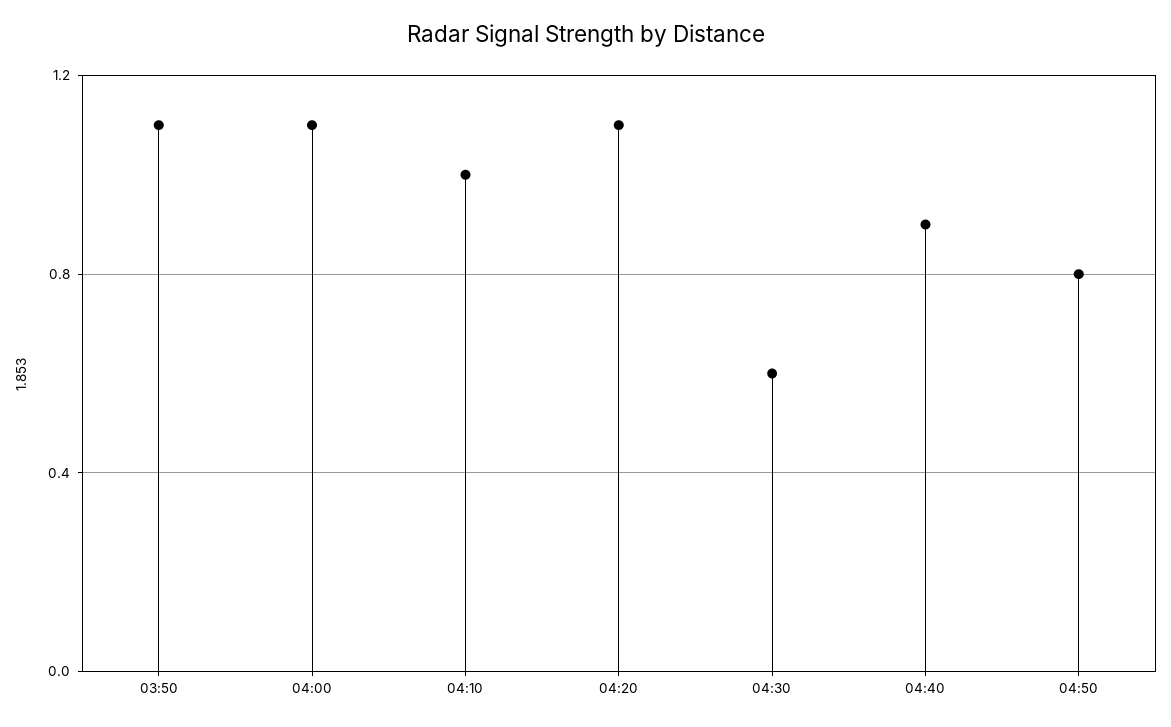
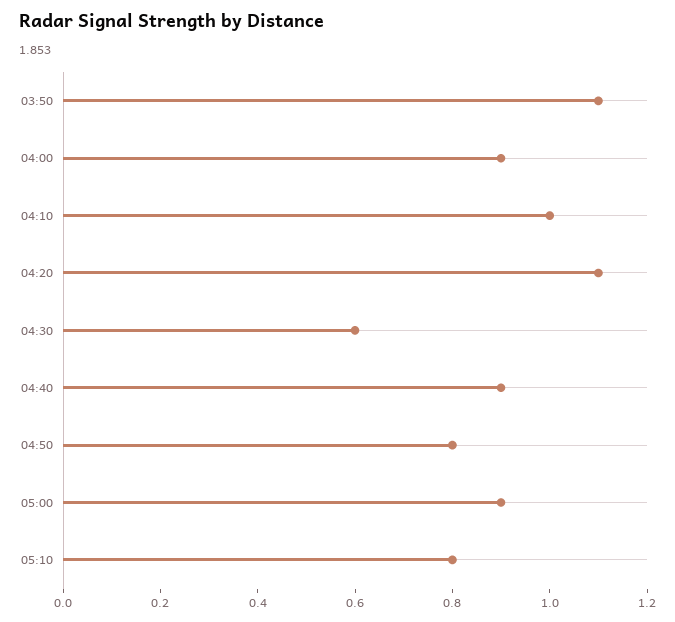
04:00: 1.1 -> 0.9
05:00: none -> 0.9
05:10: none -> 0.8

